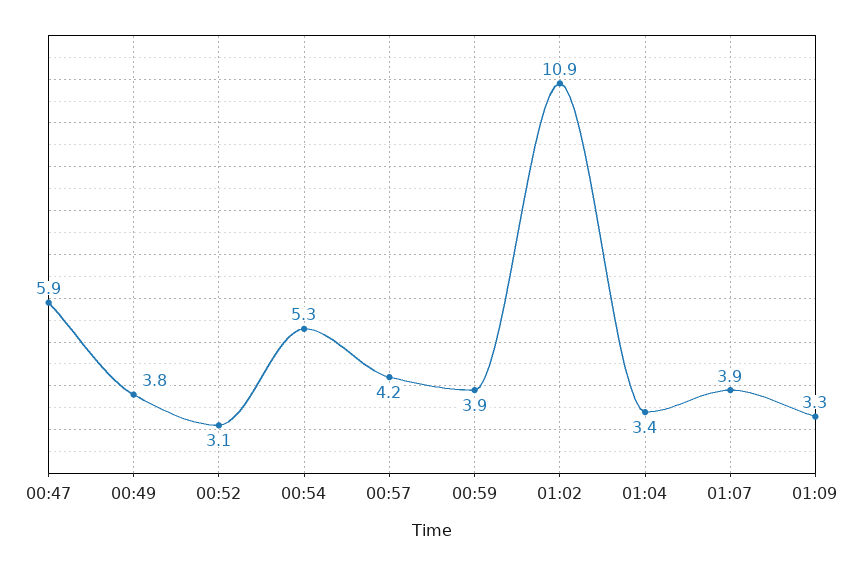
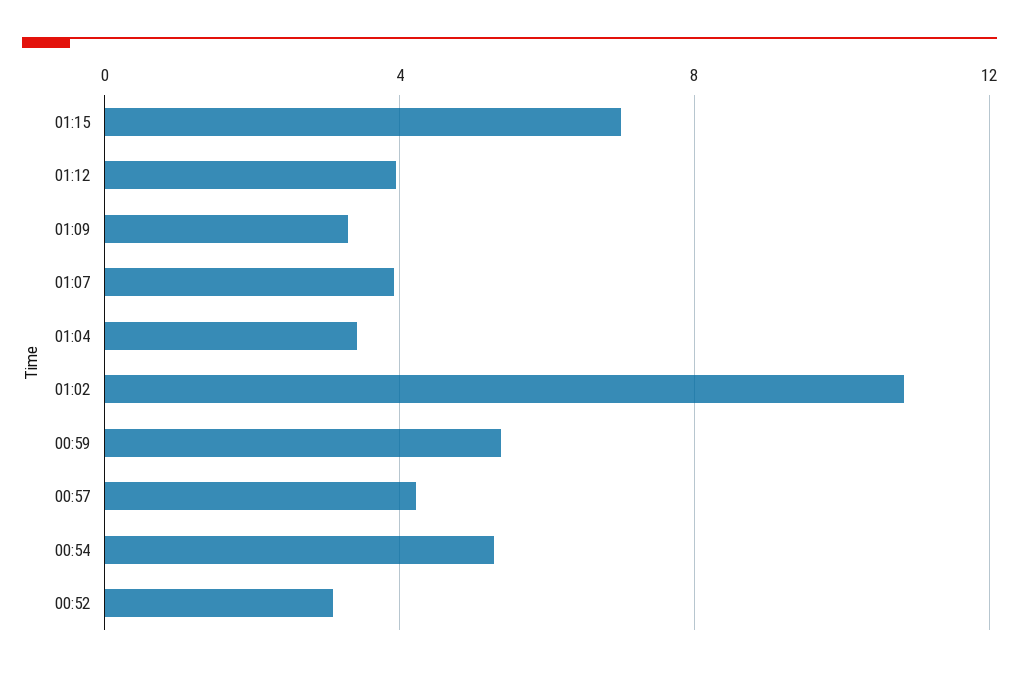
00:47: 5.9 -> none
00:49: 3.8 -> none
00:59: 3.9 -> 5.5
01:15: none -> 7
01:12: none -> 4

